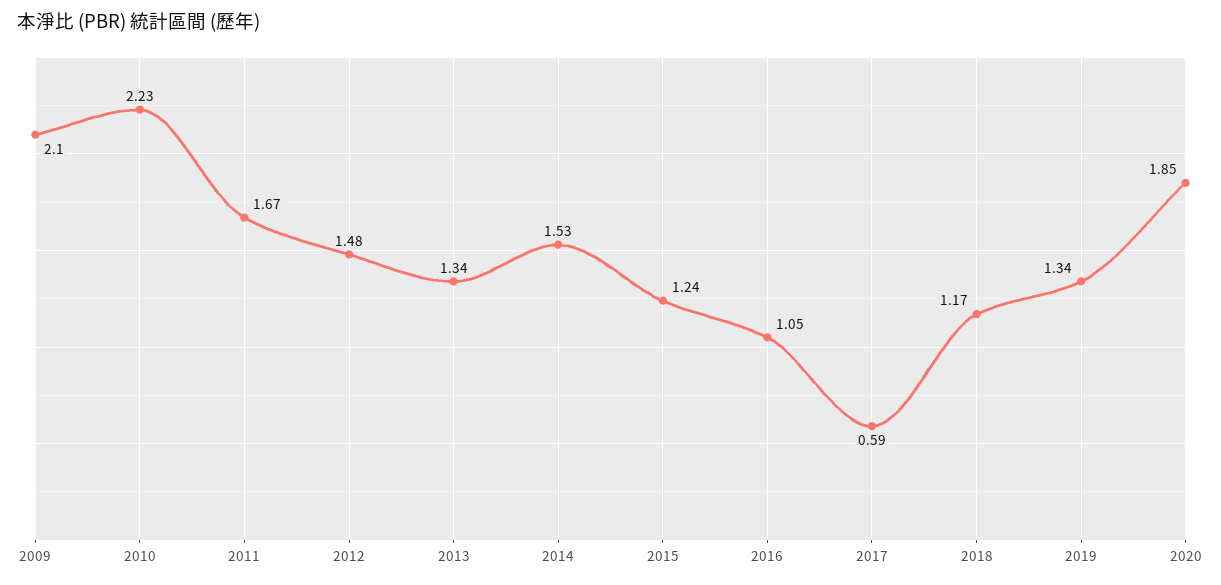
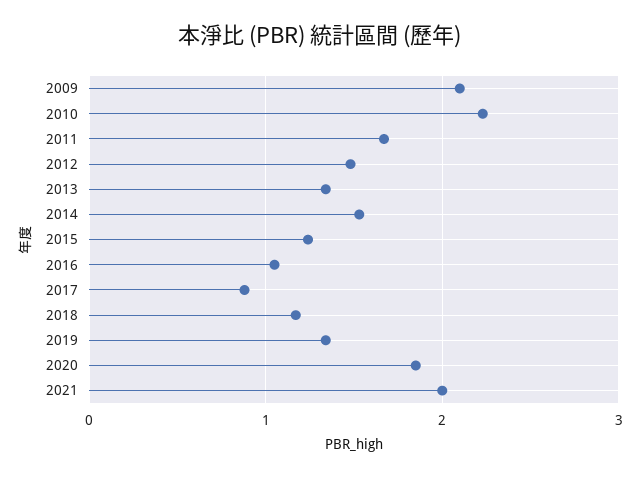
2017: 0.59 -> 0.9
2021: none -> 2

